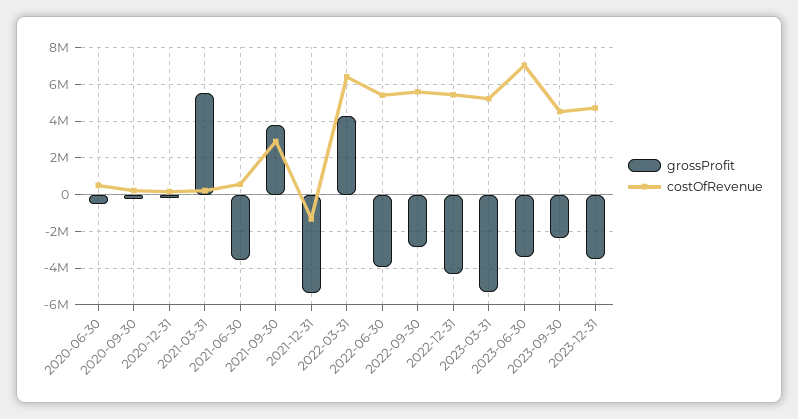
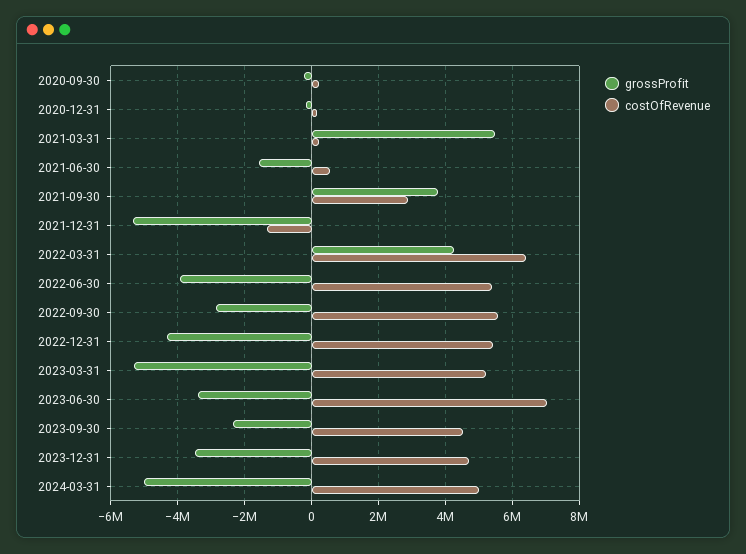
grossProfit, 2020-06-30: -500000 -> none
costOfRevenue, 2020-06-30: 500000 -> none
grossProfit, 2021-06-30: -3500000 -> -1600000
grossProfit, 2024-03-31: none -> -5000000
costOfRevenue, 2024-03-31: none -> 5000000

